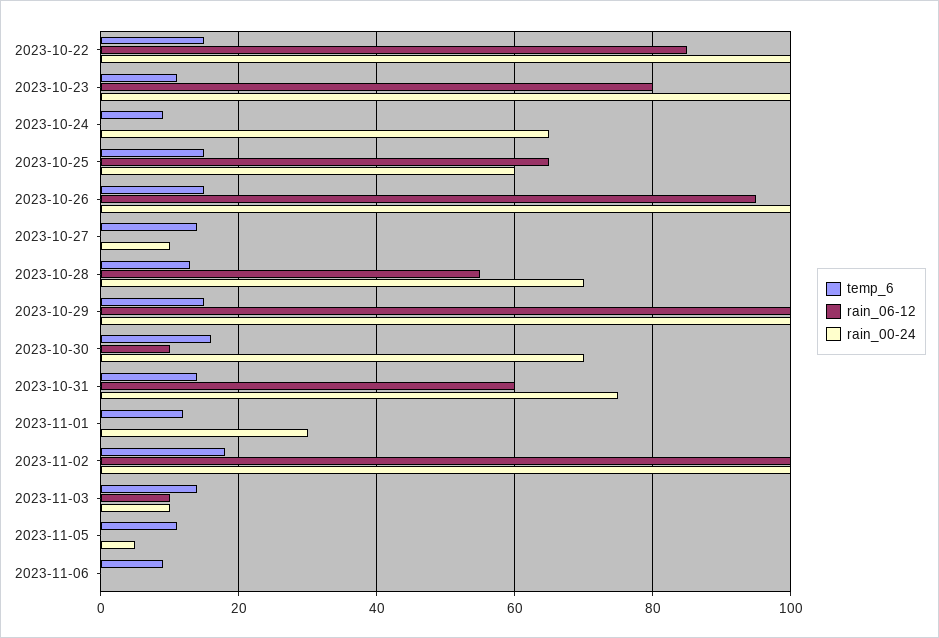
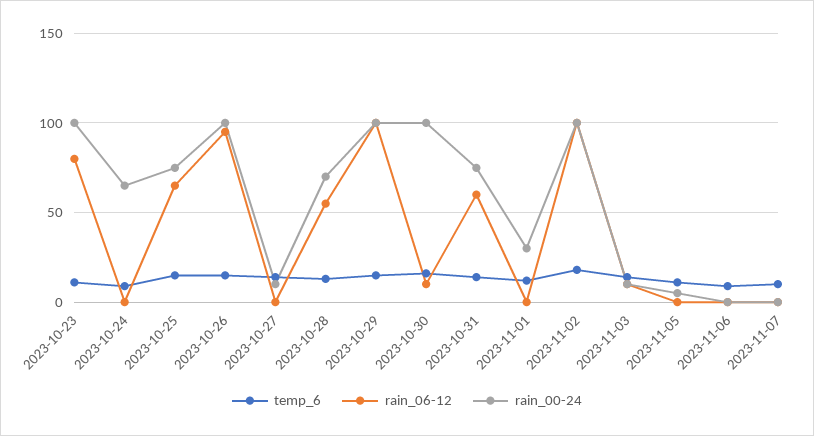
temp_6, 2023-10-22: 15 -> none
rain_06-12, 2023-10-22: 85 -> none
rain_00-24, 2023-10-22: 100 -> none
rain_00-24, 2023-10-25: 60 -> 75
rain_00-24, 2023-10-30: 70 -> 100
temp_6, 2023-11-07: none -> 10
rain_06-12, 2023-11-07: none -> 0
rain_00-24, 2023-11-07: none -> 0

